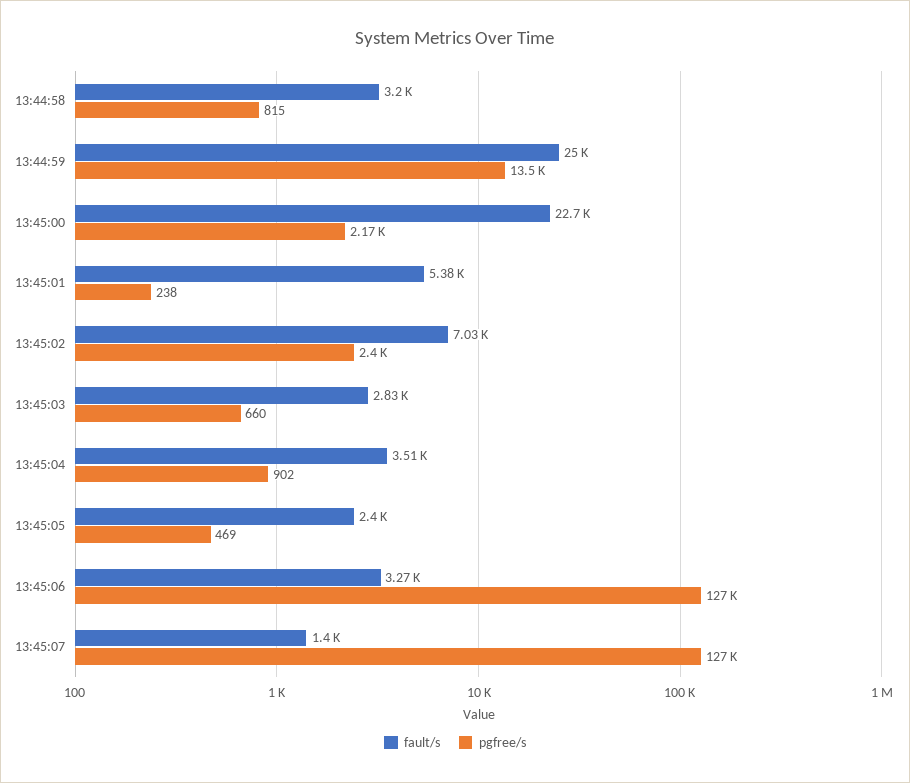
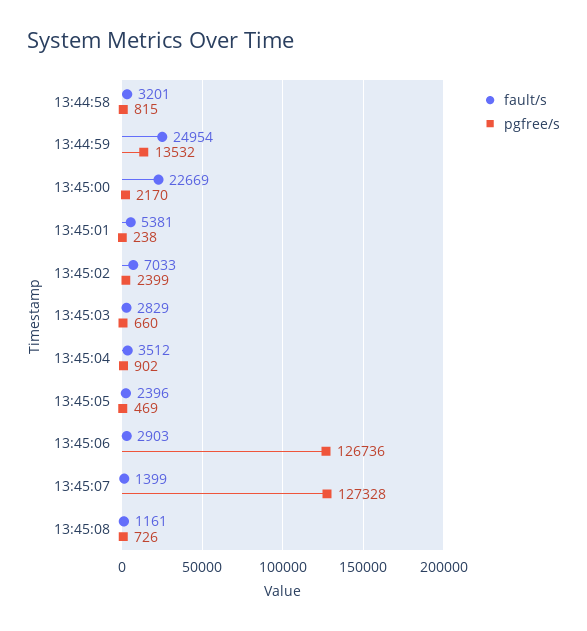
fault/s, 13:45:06: 3270 -> 2903
fault/s, 13:45:08: none -> 1161
pgfree/s, 13:45:08: none -> 726

